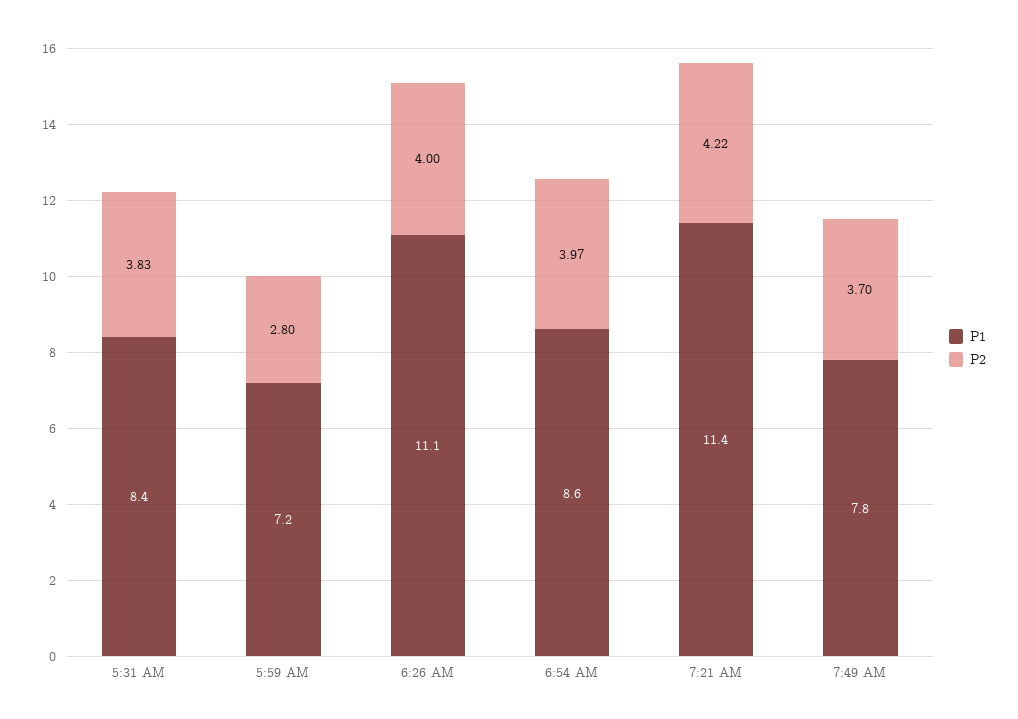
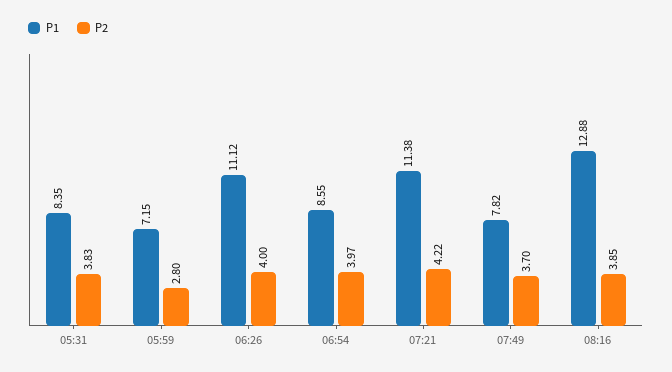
P1, 08:16: none -> 12.88
P2, 08:16: none -> 3.85

